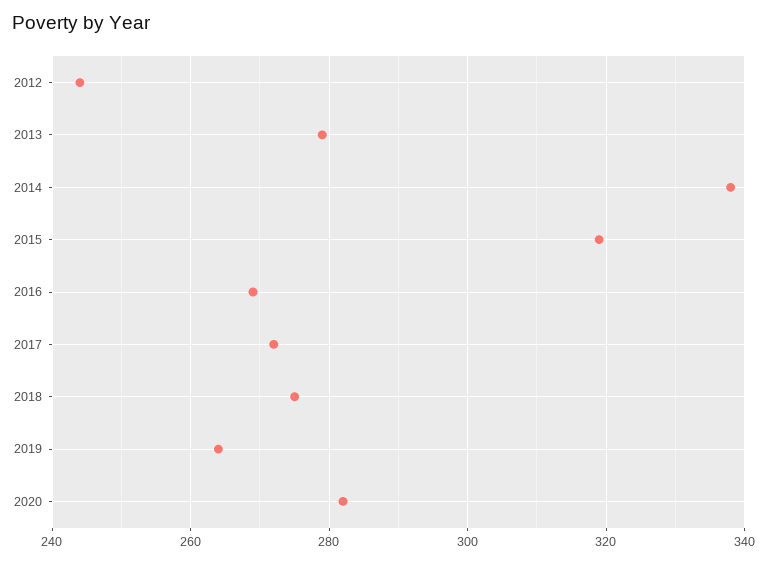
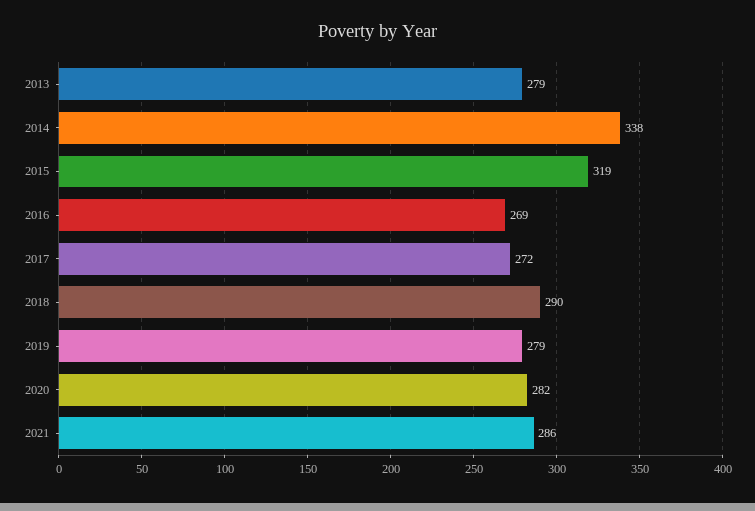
2012: 245 -> none
2018: 275 -> 290
2019: 265 -> 279
2021: none -> 286

